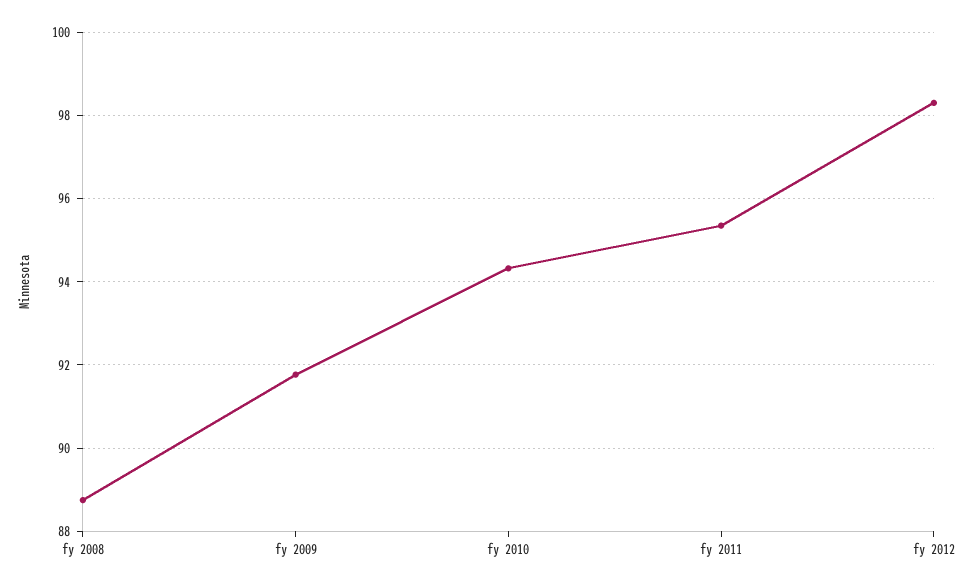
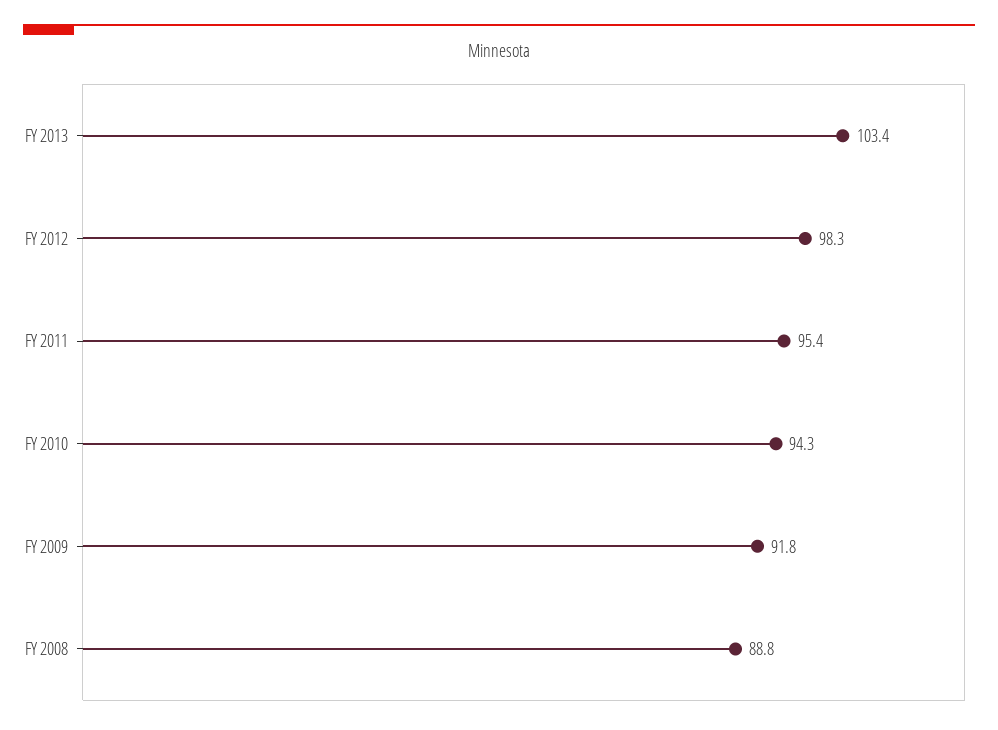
FY 2013: none -> 103.4

